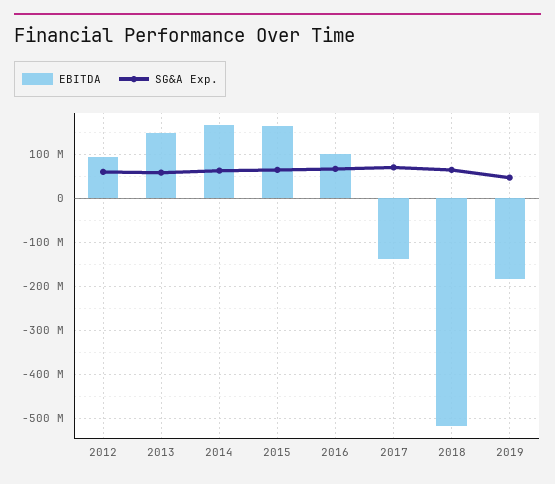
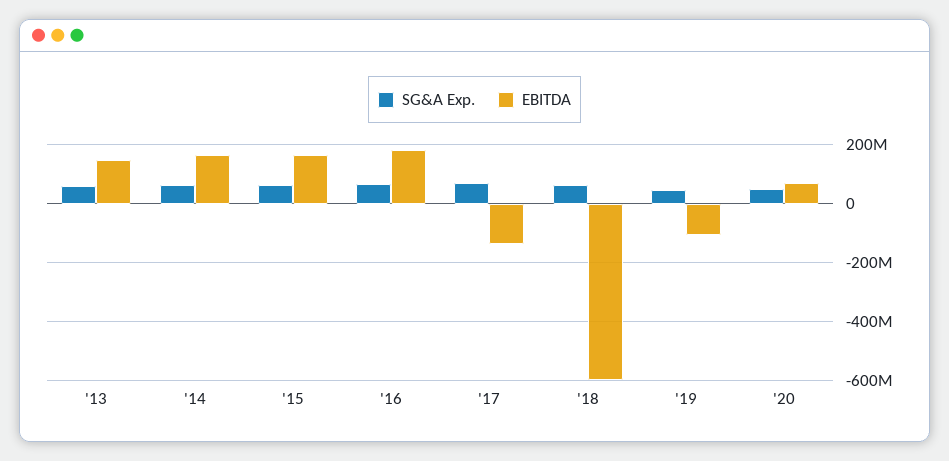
EBITDA, 2012: 100000000 -> none
SG&A Exp., 2012: 60000000 -> none
EBITDA, 2016: 100000000 -> 175000000
EBITDA, 2018: -520000000 -> -600000000
EBITDA, 2019: -180000000 -> -100000000
SG&A Exp., '20: none -> 50000000
EBITDA, '20: none -> 75000000

